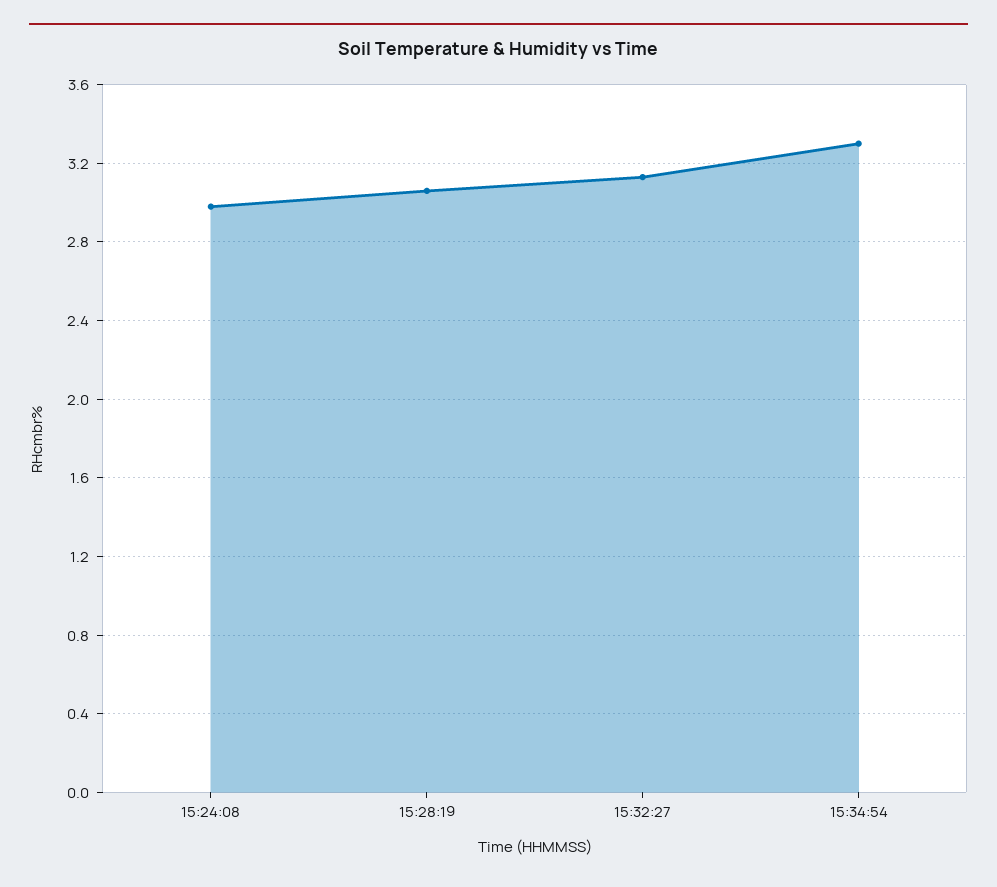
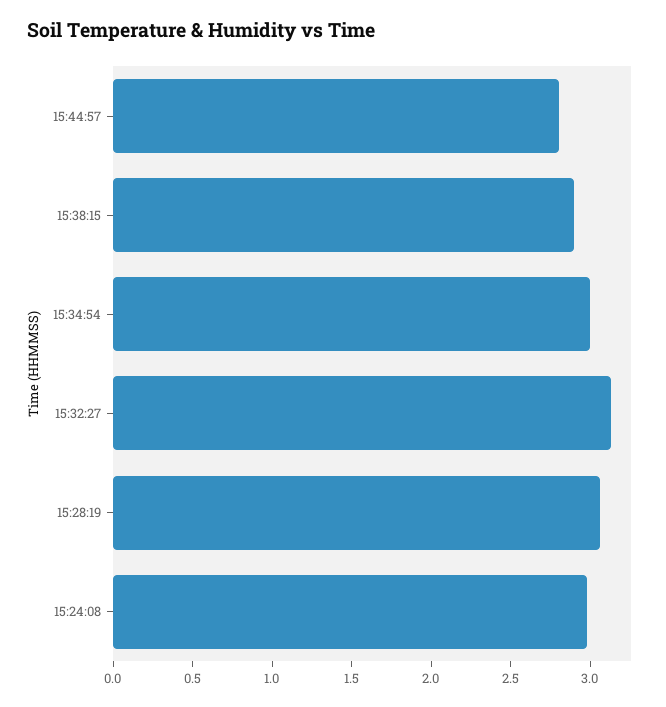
15:34:54: 3.3 -> 3
15:44:57: none -> 2.8
15:38:15: none -> 2.9

